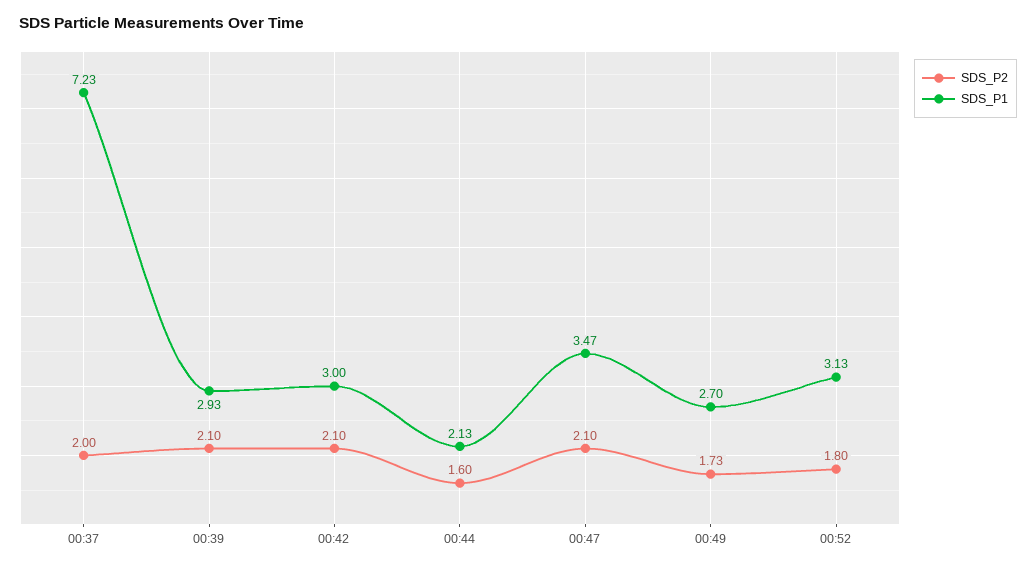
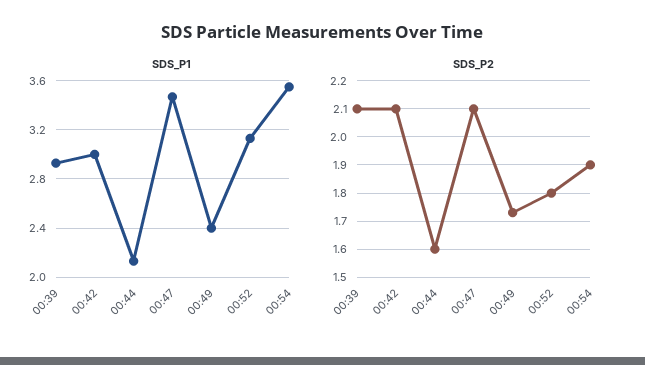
SDS_P2, 00:37: 2 -> none
SDS_P1, 00:37: 7.23 -> none
SDS_P1, 00:49: 2.7 -> 2.4
SDS_P1, 00:54: none -> 3.55
SDS_P2, 00:54: none -> 1.9

